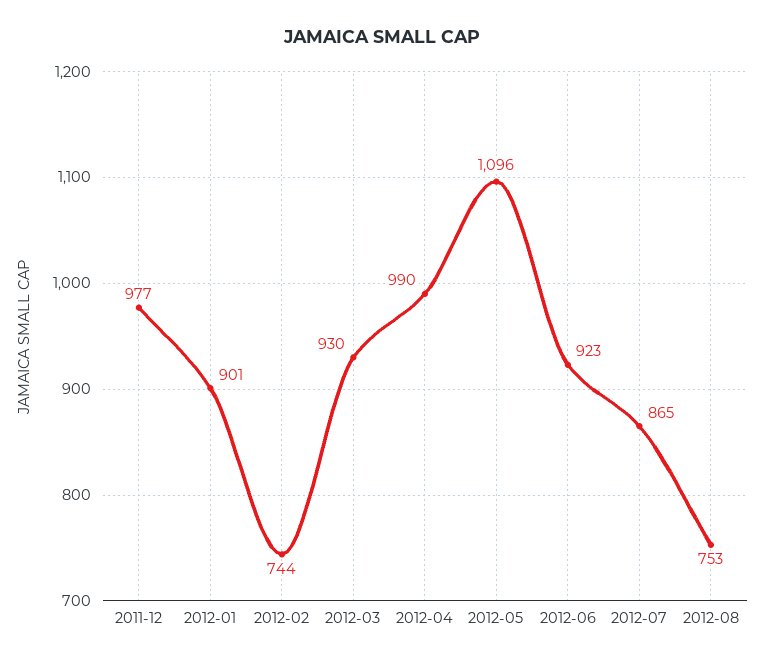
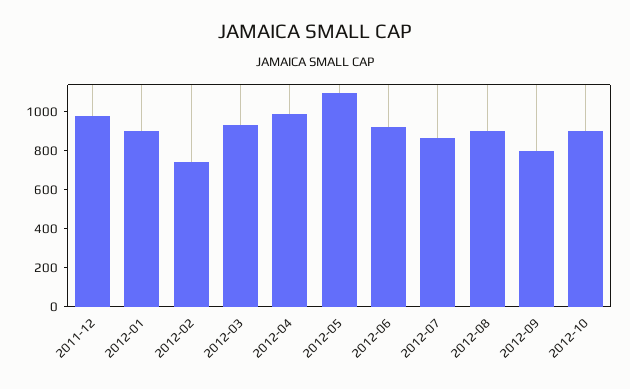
2012-08: 753 -> 900
2012-09: none -> 800
2012-10: none -> 900

